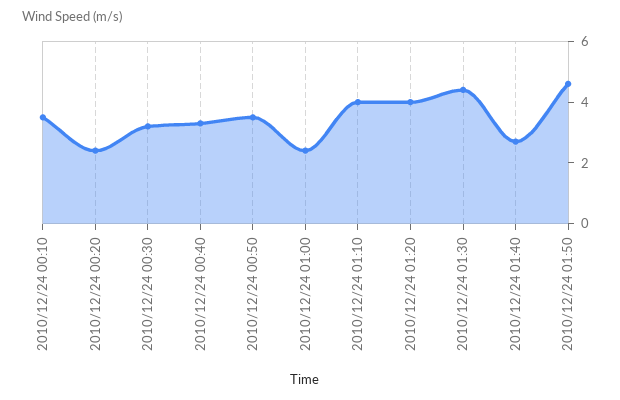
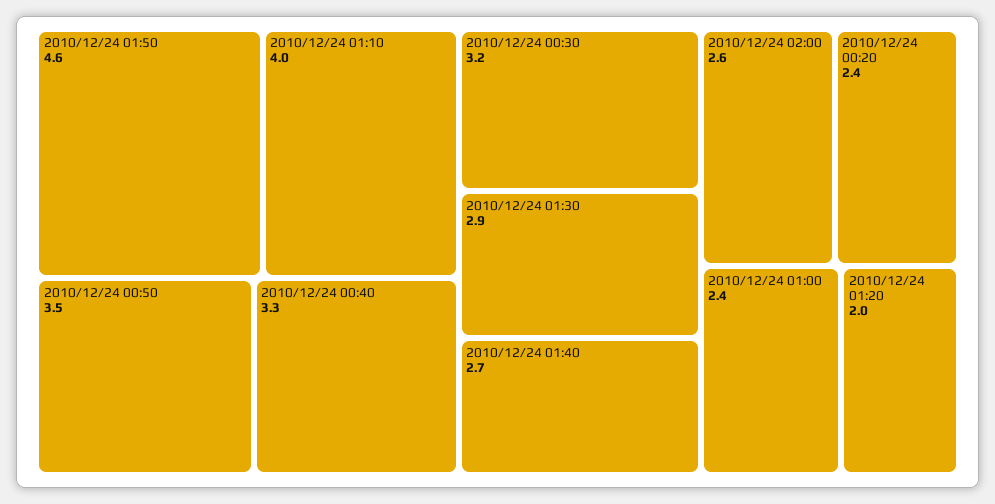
2010/12/24 00:10: 3.5 -> none
2010/12/24 01:20: 4 -> 2
2010/12/24 01:30: 4.5 -> 2.9
2010/12/24 02:00: none -> 2.6

